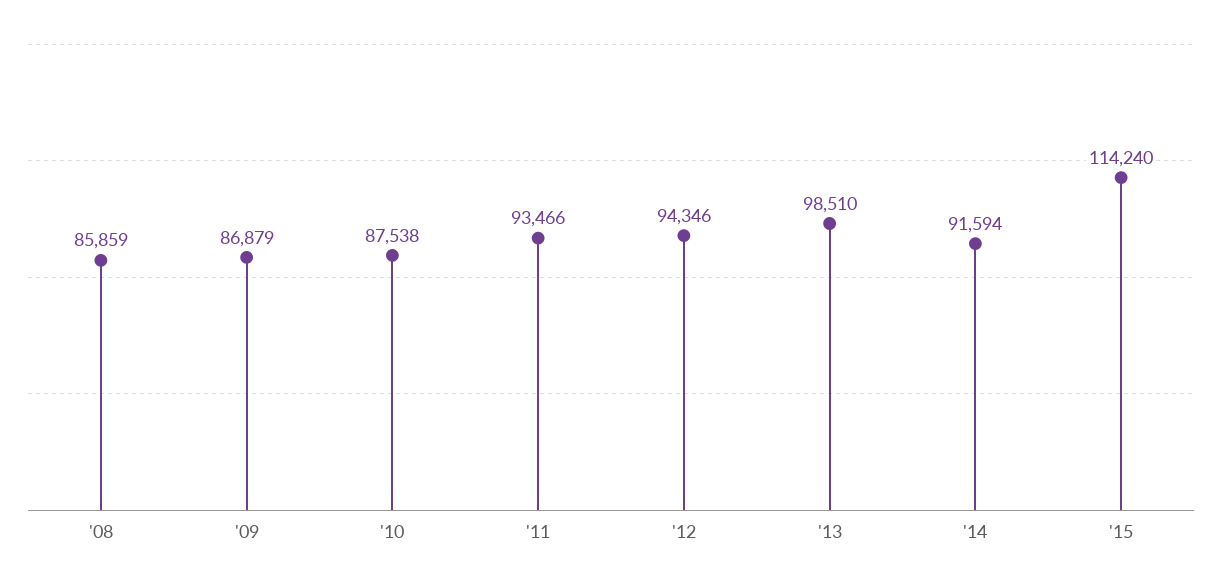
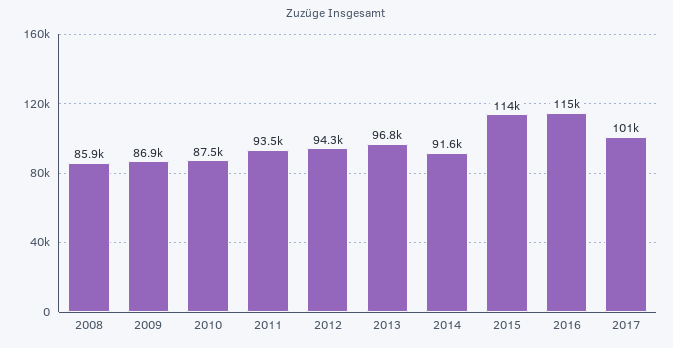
'13: 98510 -> 96800
2016: none -> 115000
2017: none -> 101000

